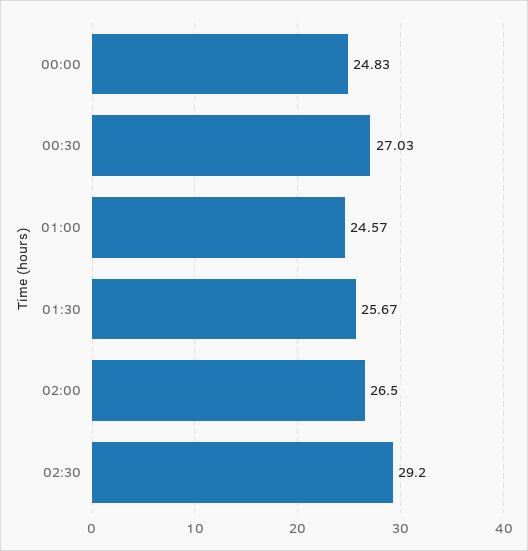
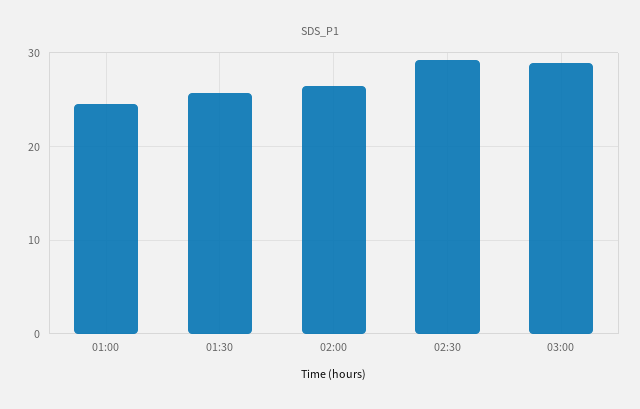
00:00: 24.83 -> none
00:30: 27.03 -> none
03:00: none -> 29

